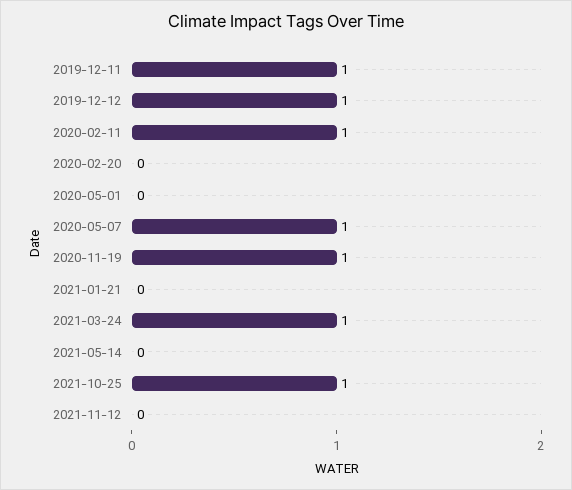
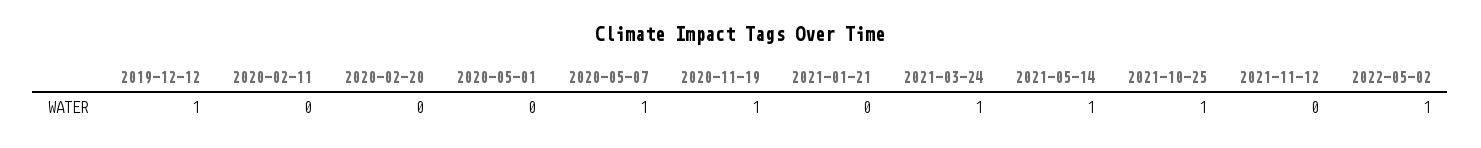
2019-12-11: 1 -> none
2020-02-11: 1 -> 0
2021-05-14: 0 -> 1
2022-05-02: none -> 1

